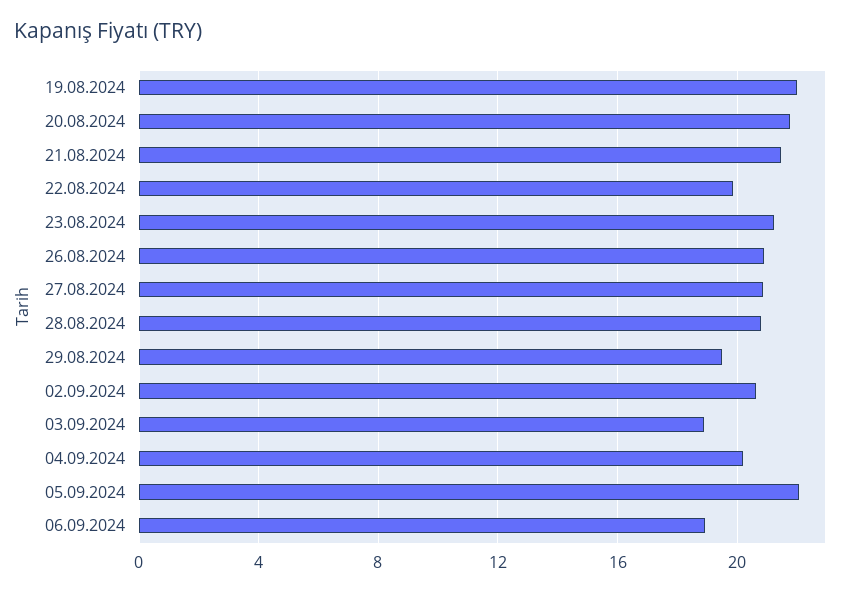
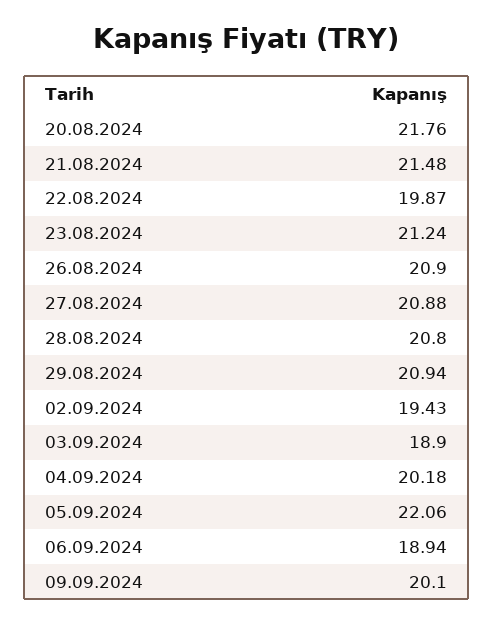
19.08.2024: 22 -> none
29.08.2024: 19.5 -> 20.94
02.09.2024: 20.5 -> 19.43
09.09.2024: none -> 20.1

